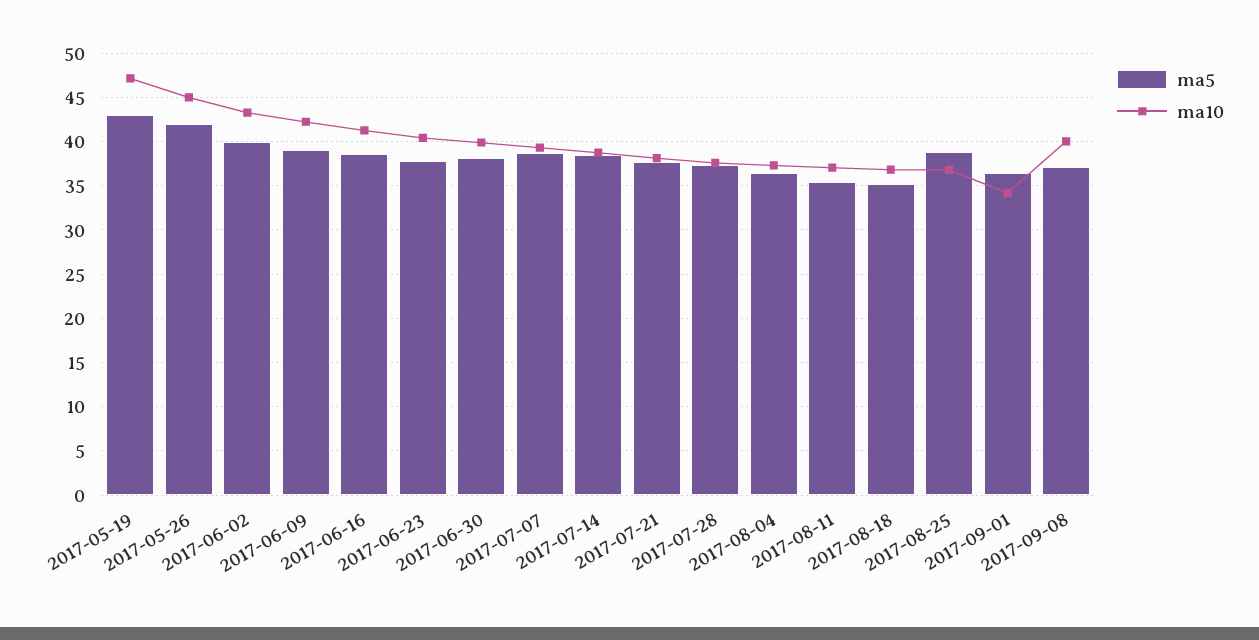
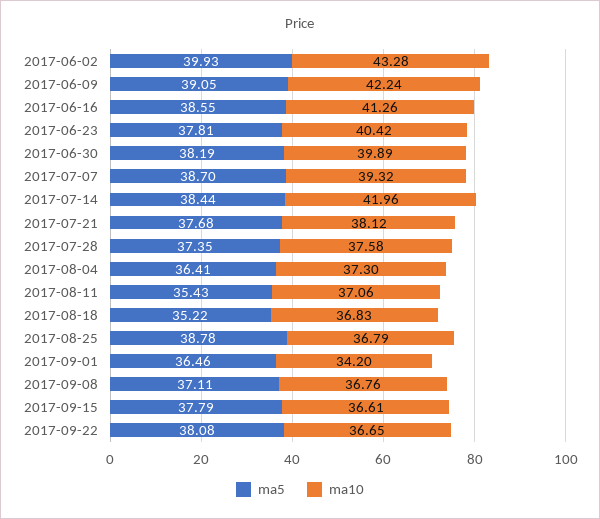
ma5, 2017-05-19: 43 -> none
ma10, 2017-05-19: 47 -> none
ma5, 2017-05-26: 42 -> none
ma10, 2017-05-26: 45 -> none
ma10, 2017-07-14: 39 -> 41.96
ma10, 2017-09-08: 40 -> 36.76
ma5, 2017-09-15: none -> 37.79
ma10, 2017-09-15: none -> 36.61
ma5, 2017-09-22: none -> 38.08
ma10, 2017-09-22: none -> 36.65

